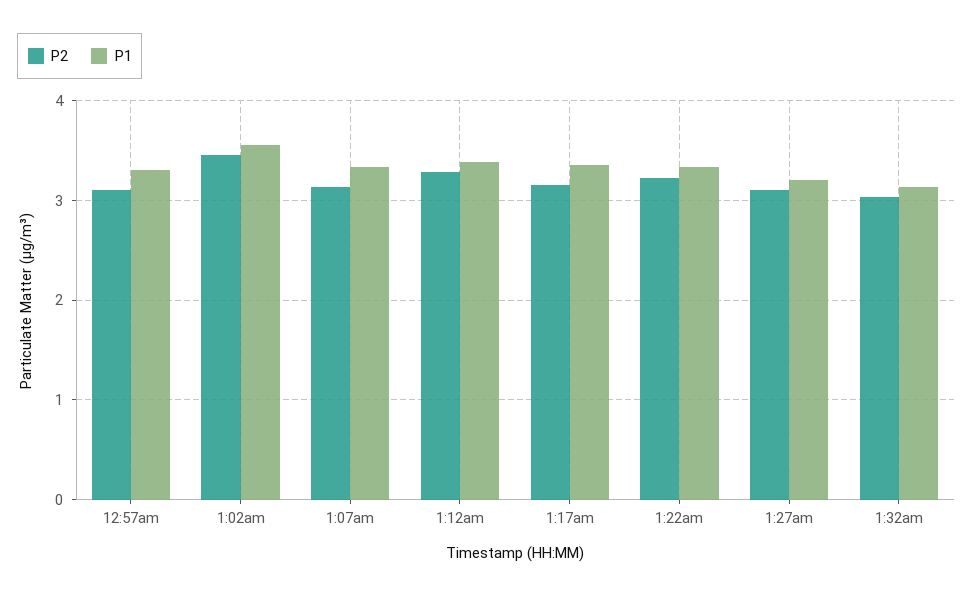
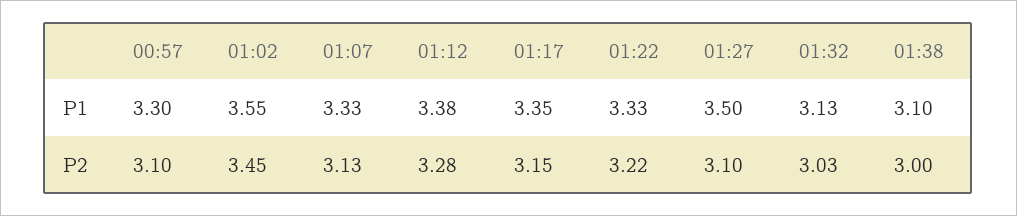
P1, 1:27am: 3.2 -> 3.5
P1, 01:38: none -> 3.1
P2, 01:38: none -> 3

